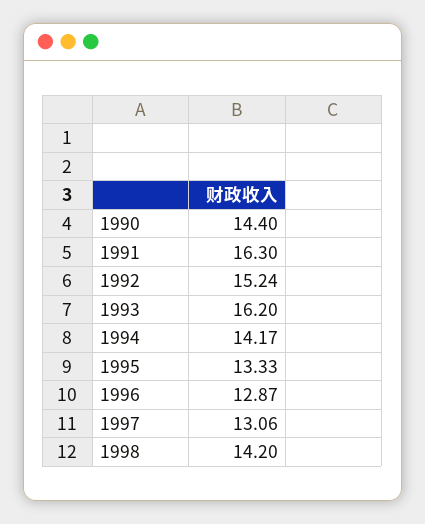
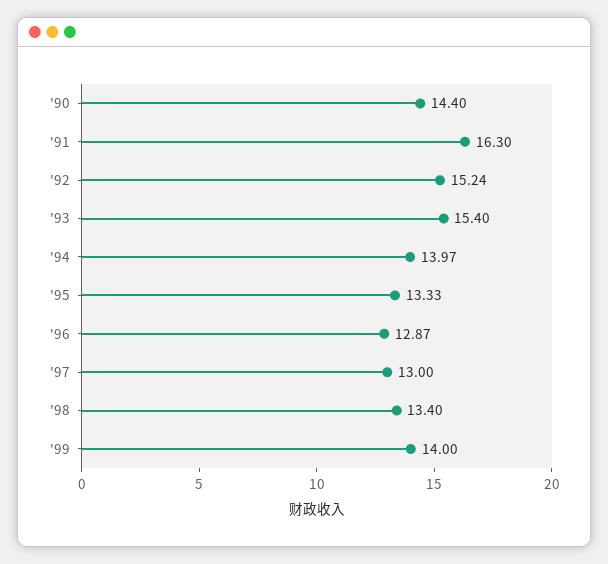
1993: 16.2 -> 15.4
1994: 14.17 -> 13.97
1997: 13.06 -> 13
1998: 14.2 -> 13.4
'99: none -> 14

